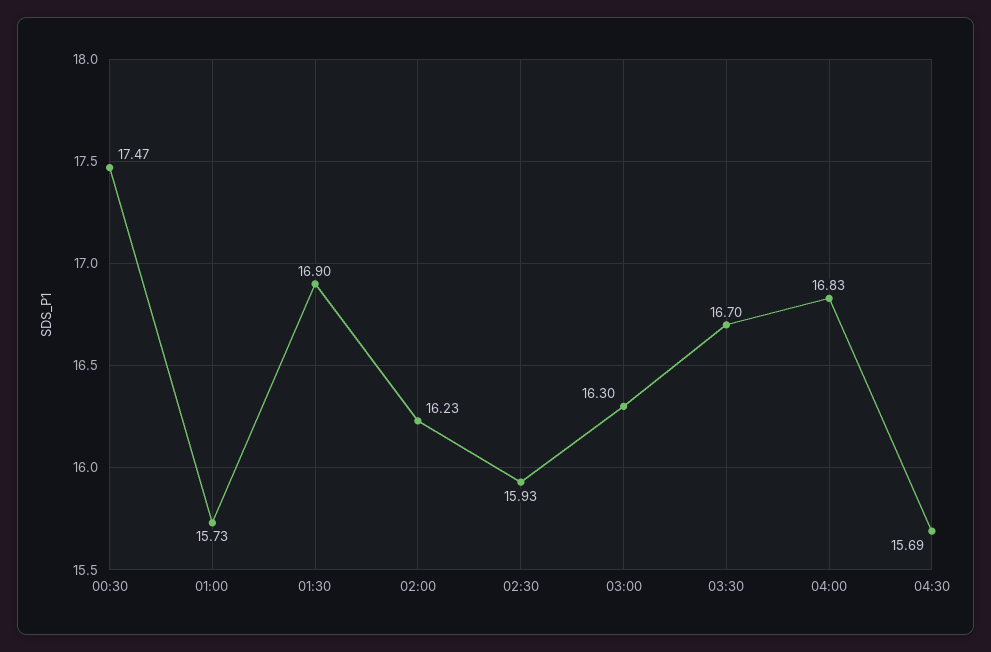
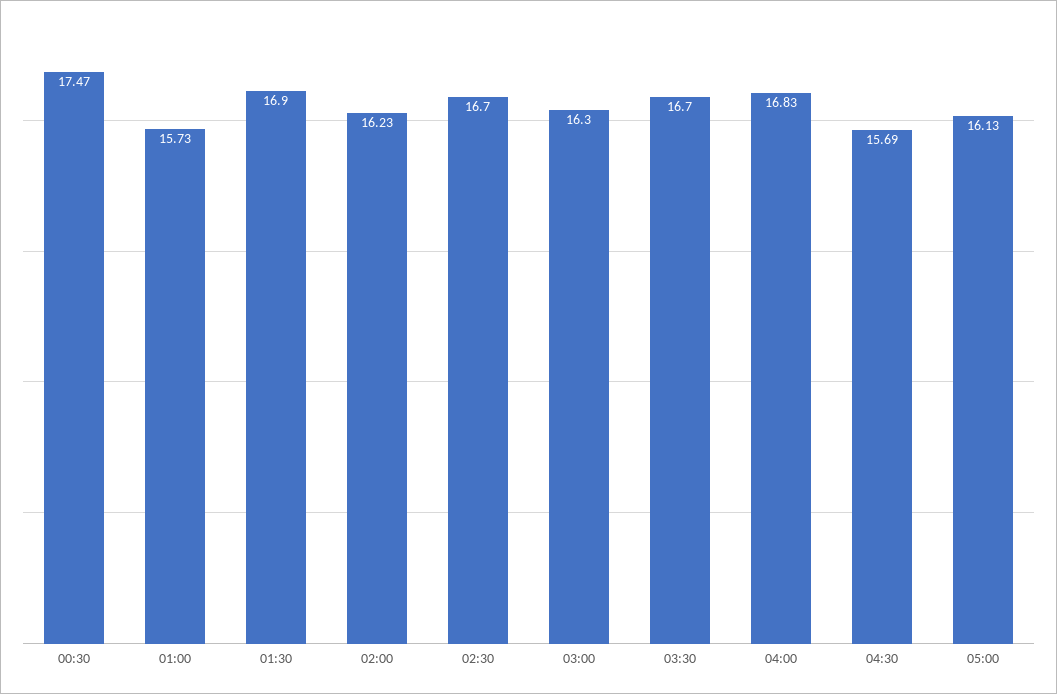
02:30: 15.93 -> 16.7
05:00: none -> 16.13

